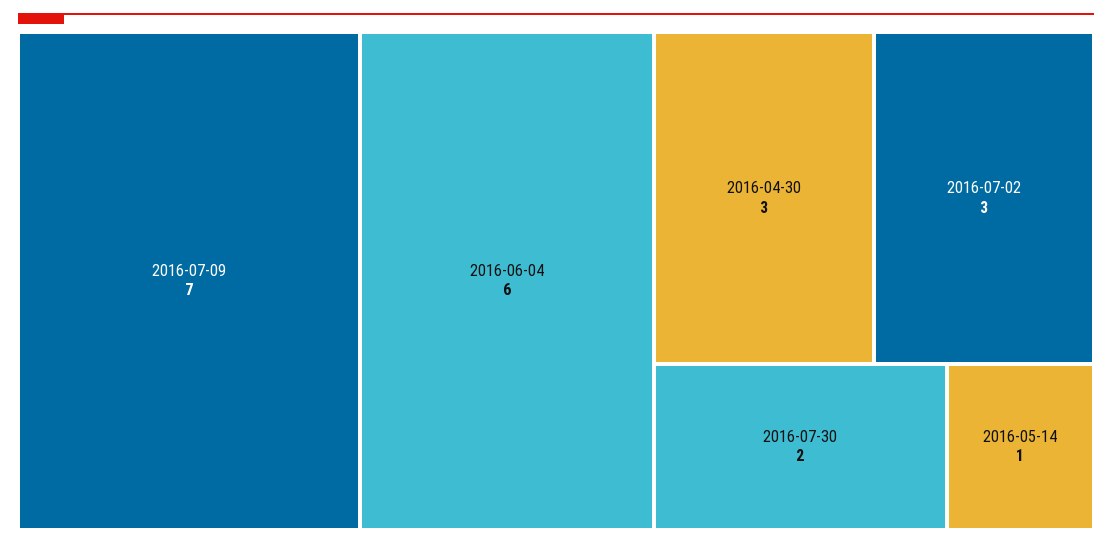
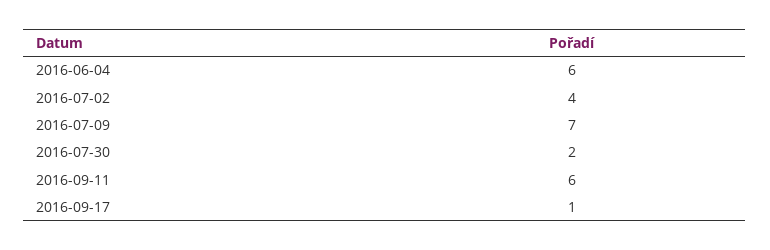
2016-04-30: 3 -> none
2016-07-02: 3 -> 4
2016-05-14: 1 -> none
2016-09-11: none -> 6
2016-09-17: none -> 1

